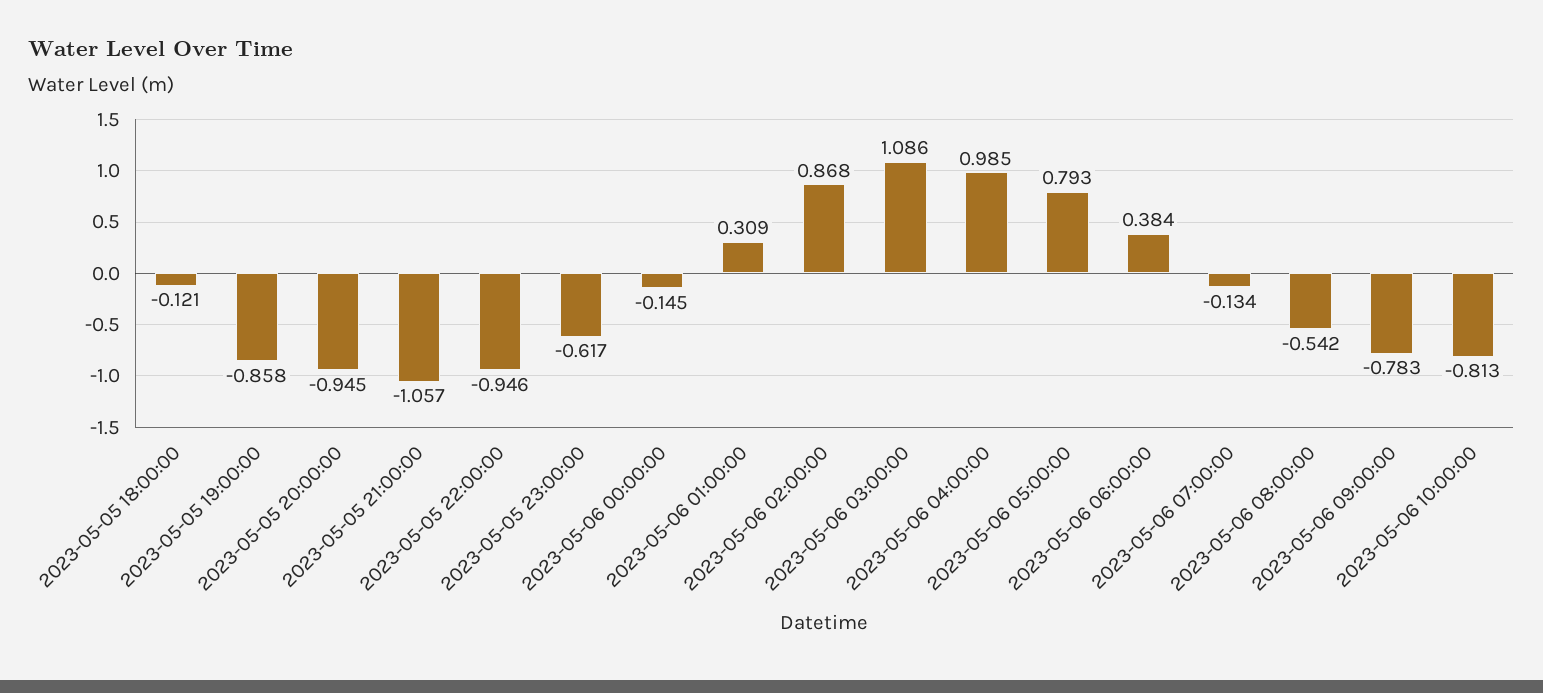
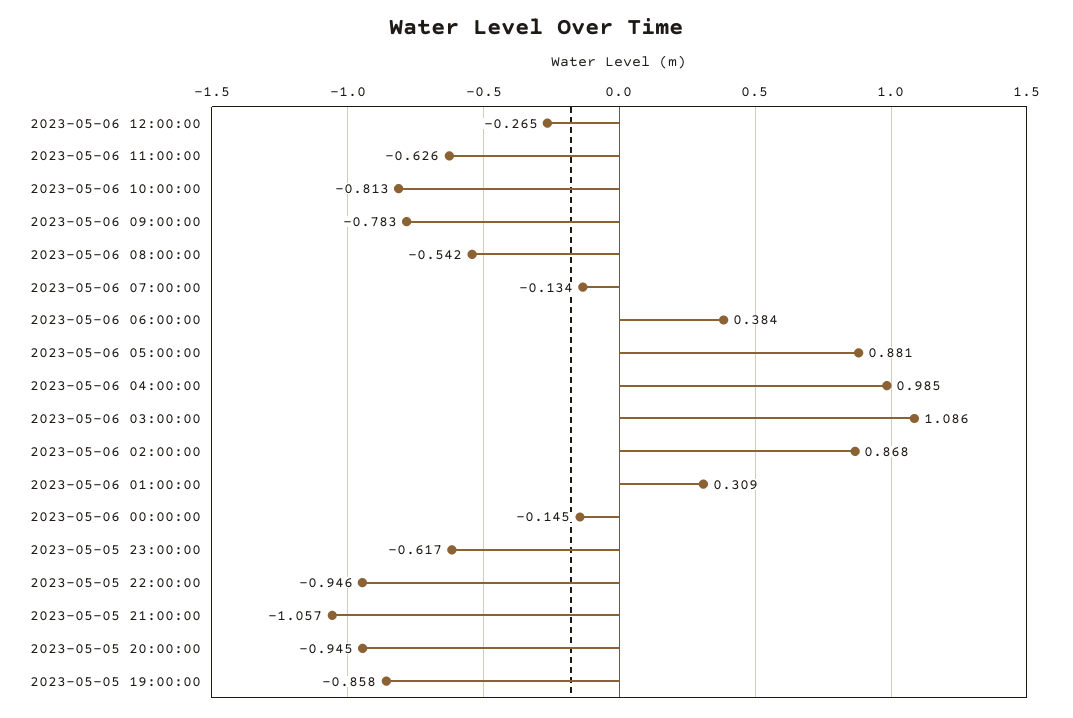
2023-05-05 18:00:00: -0.121 -> none
2023-05-06 05:00:00: 0.793 -> 0.881
2023-05-06 12:00:00: none -> -0.265
2023-05-06 11:00:00: none -> -0.626

